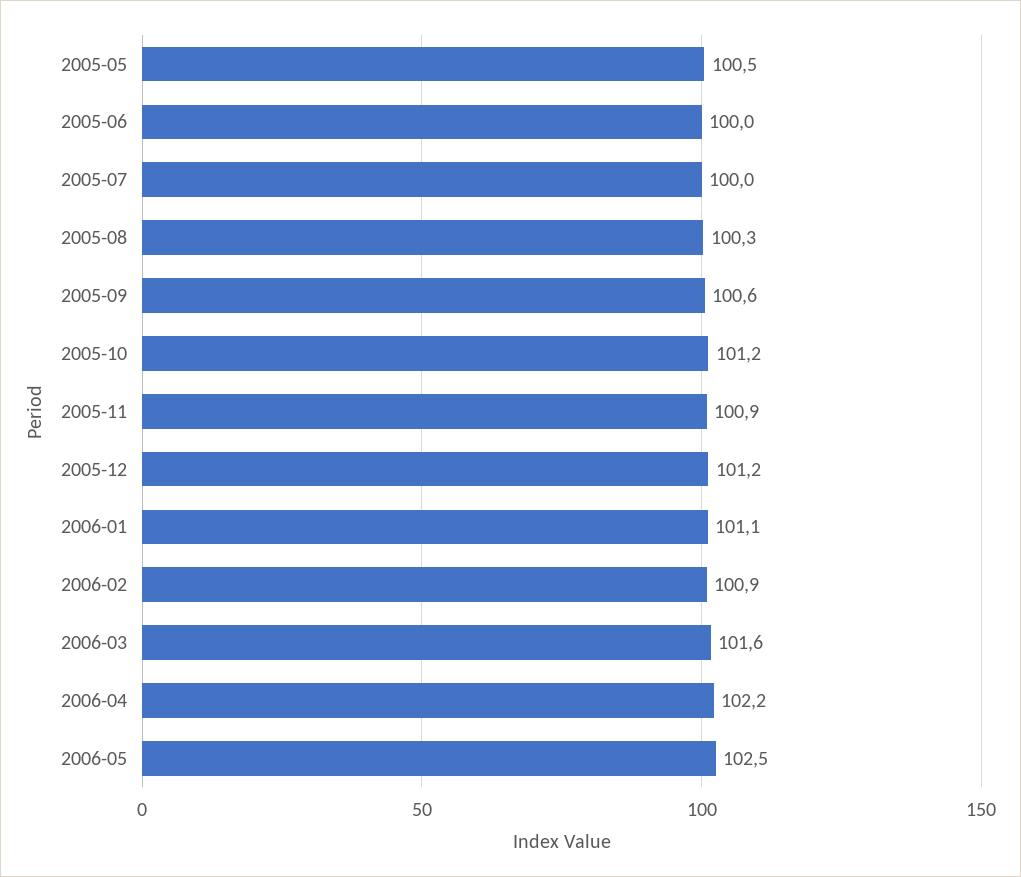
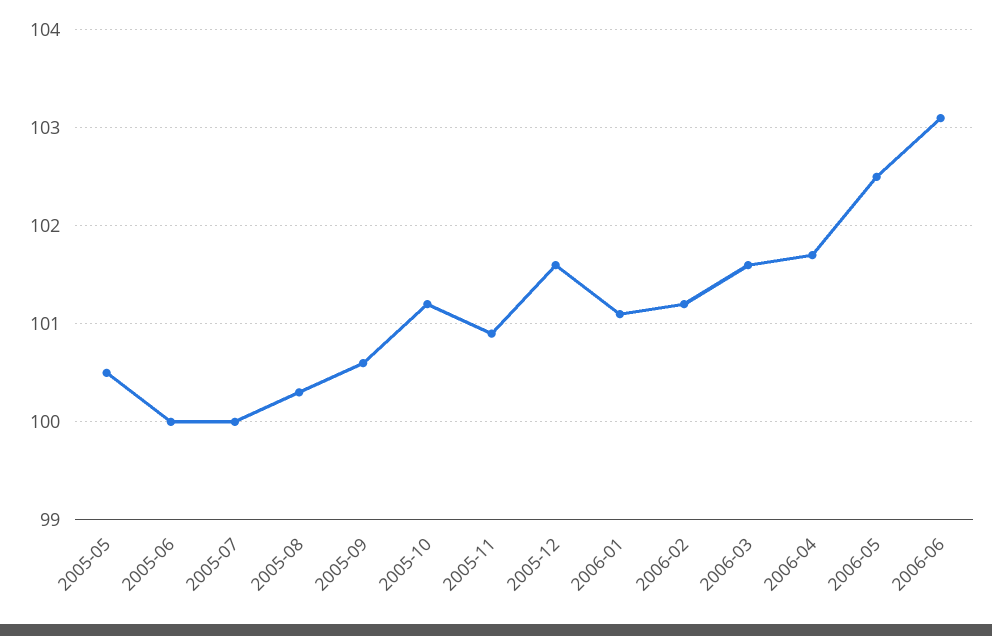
2005-12: 101.2 -> 101.6
2006-02: 100.9 -> 101.2
2006-04: 102.2 -> 101.7
2006-06: none -> 103.1

